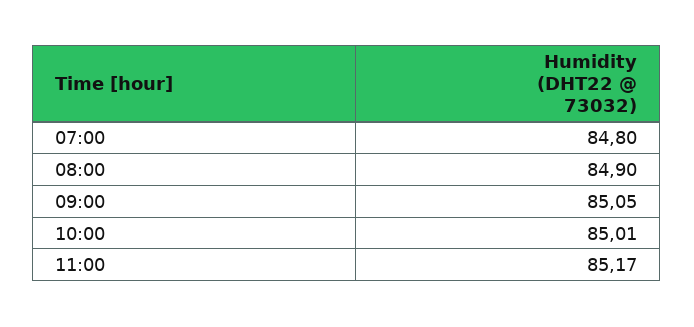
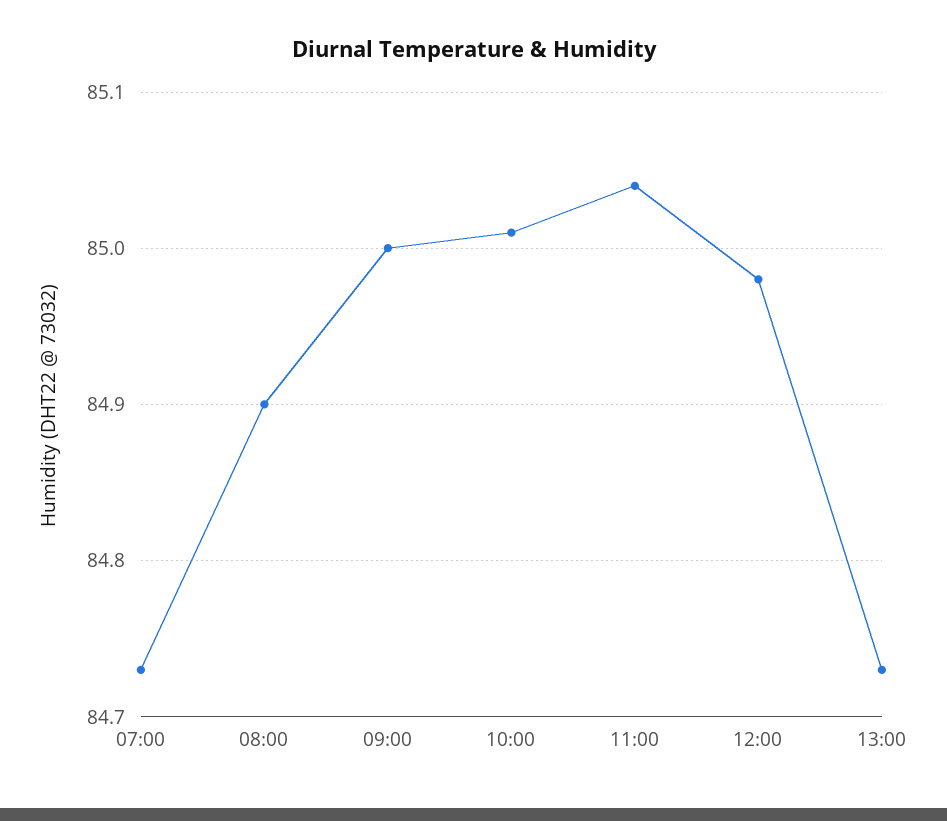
07:00: 84.8 -> 84.73
09:00: 85.05 -> 85
11:00: 85.17 -> 85.04
12:00: none -> 84.98
13:00: none -> 84.73

